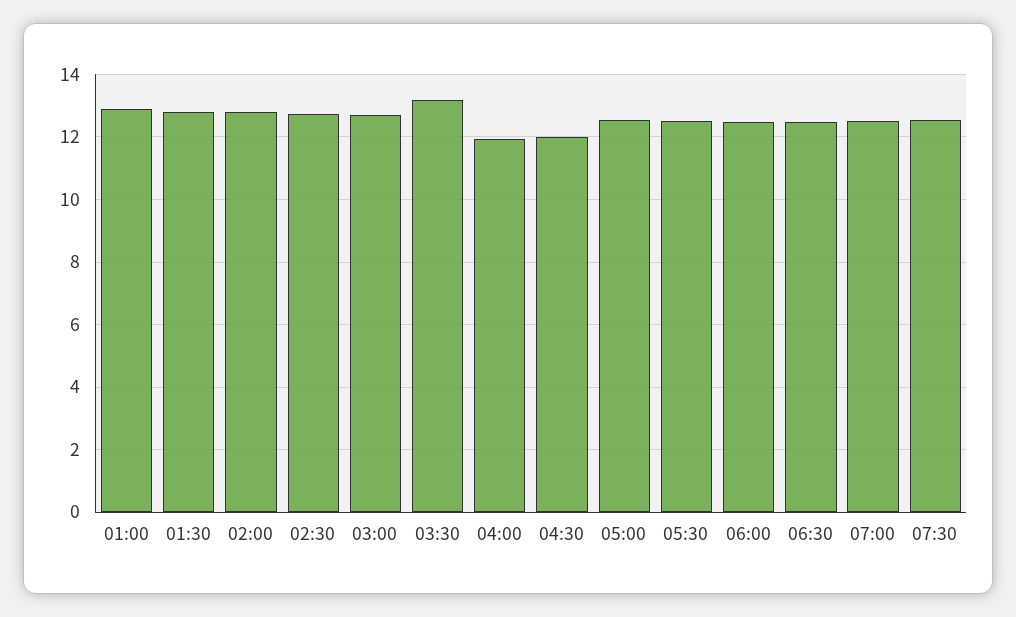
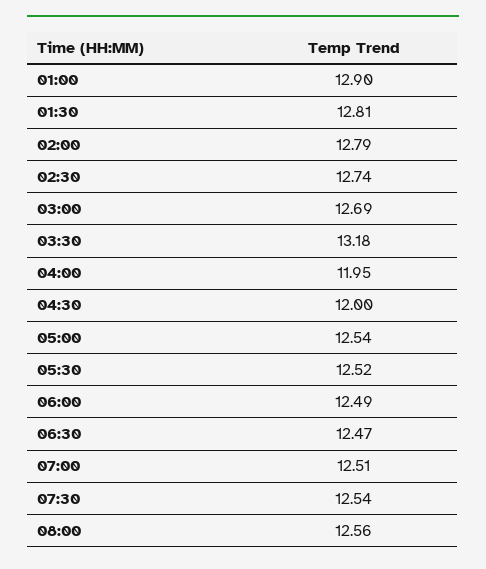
08:00: none -> 12.56

